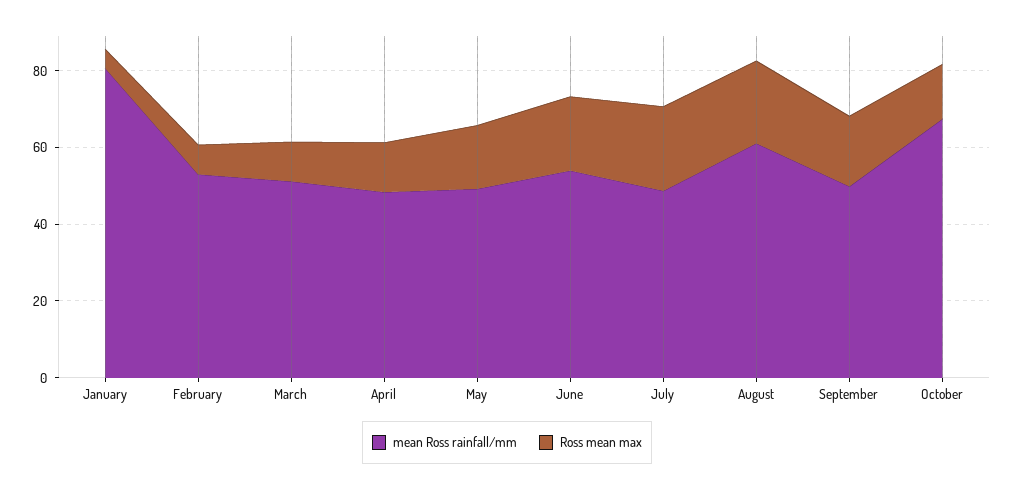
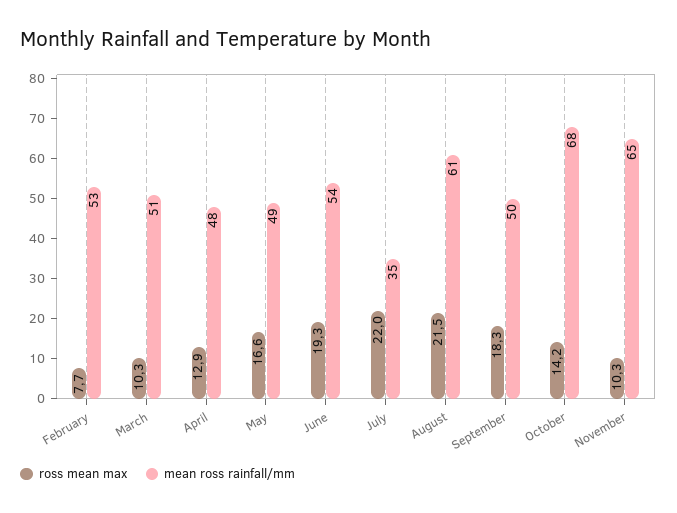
mean Ross rainfall/mm, January: 80 -> none
Ross mean max, January: 5 -> none
mean Ross rainfall/mm, July: 50 -> 35
Ross mean max, November: none -> 10.3
mean Ross rainfall/mm, November: none -> 65

